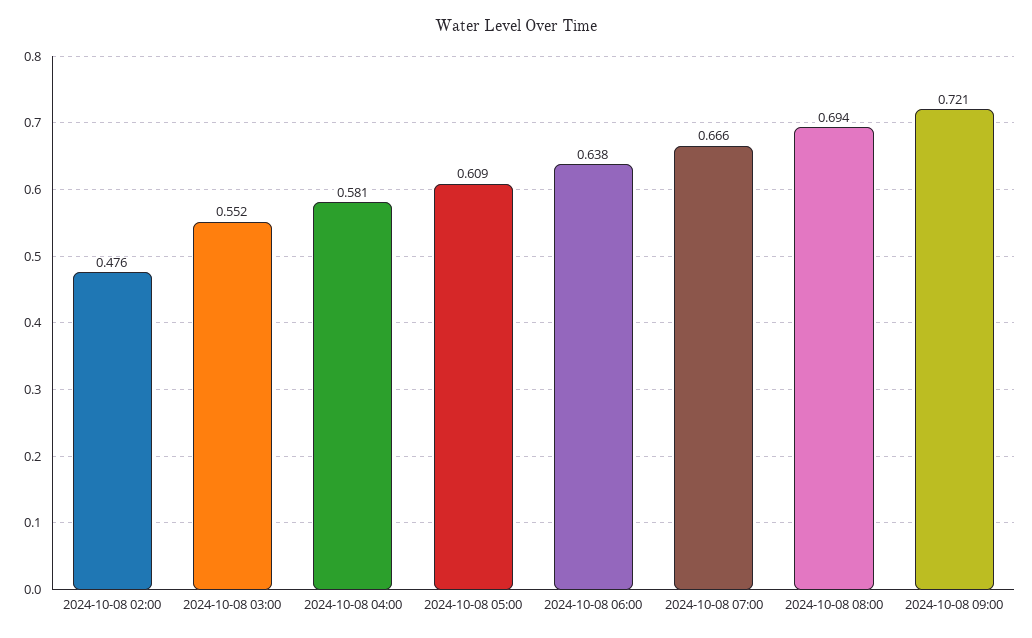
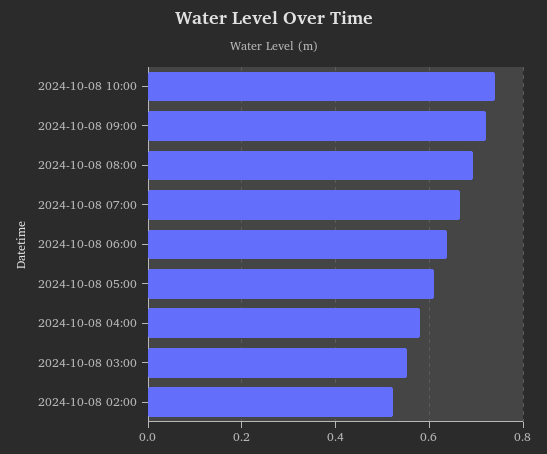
2024-10-08 02:00: 0.476 -> 0.52
2024-10-08 10:00: none -> 0.74

